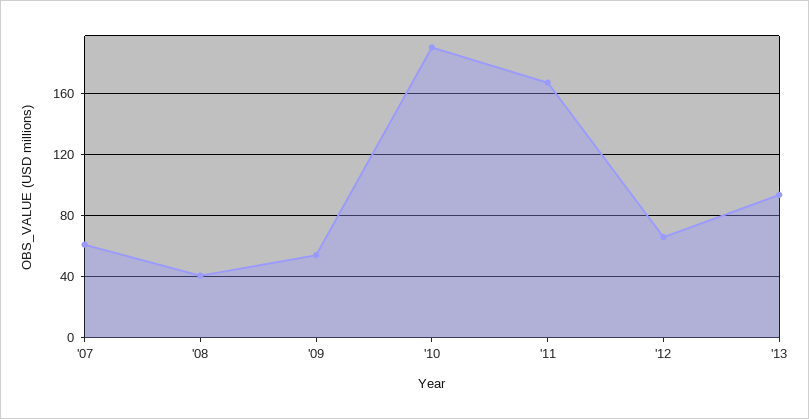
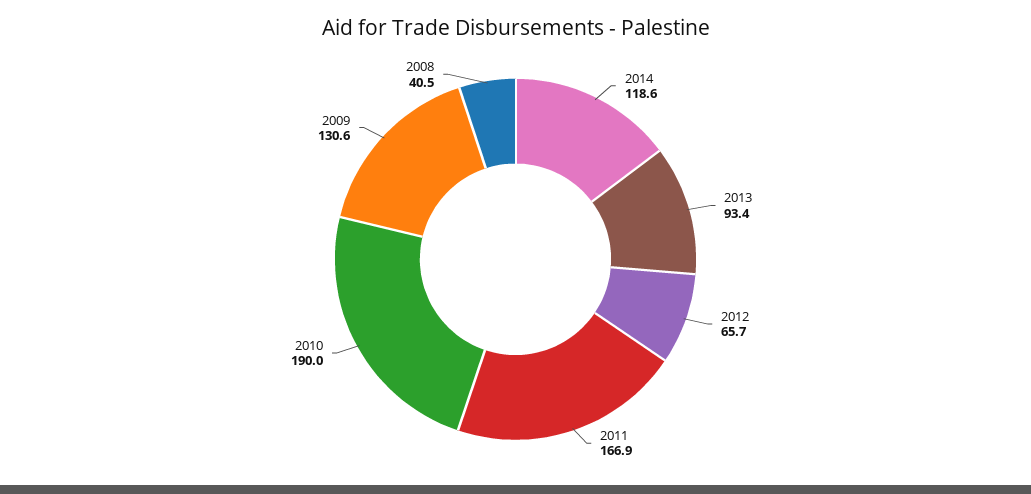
'07: 60 -> none
'09: 55 -> 130.6
2014: none -> 118.6

